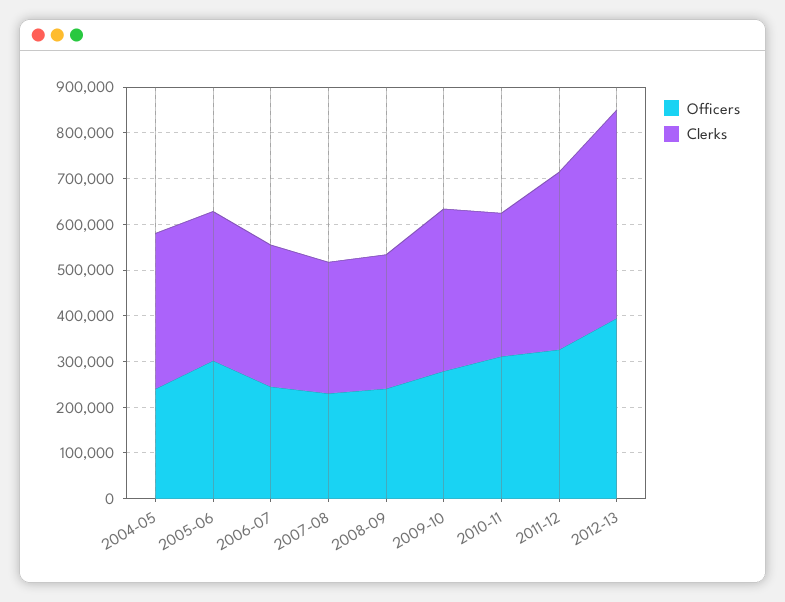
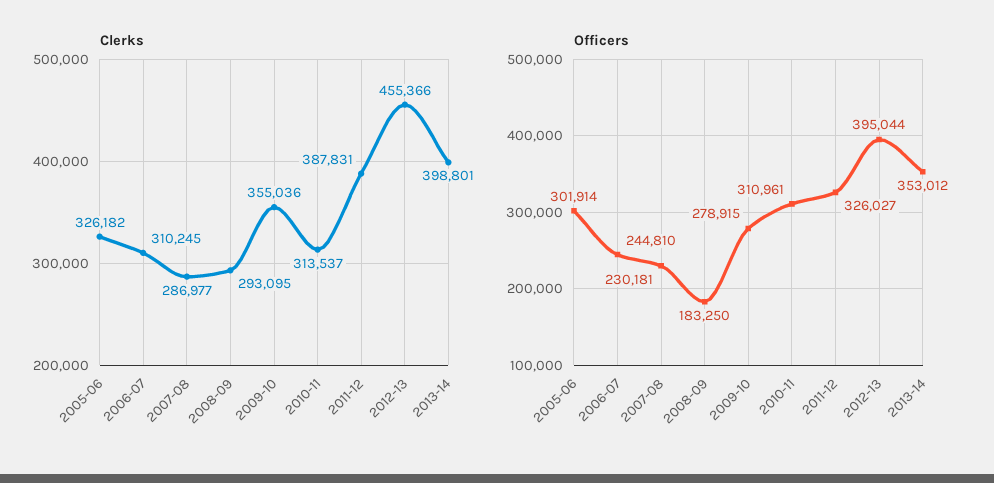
Officers, 2004-05: 240000 -> none
Clerks, 2004-05: 340000 -> none
Officers, 2008-09: 240000 -> 183250
Clerks, 2013-14: none -> 398801
Officers, 2013-14: none -> 353012

